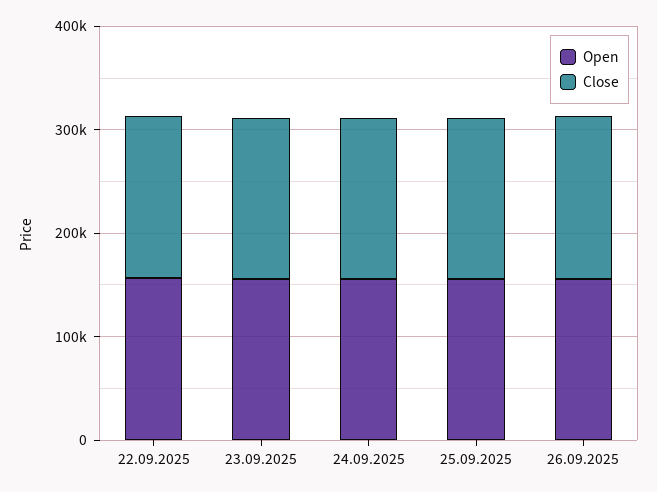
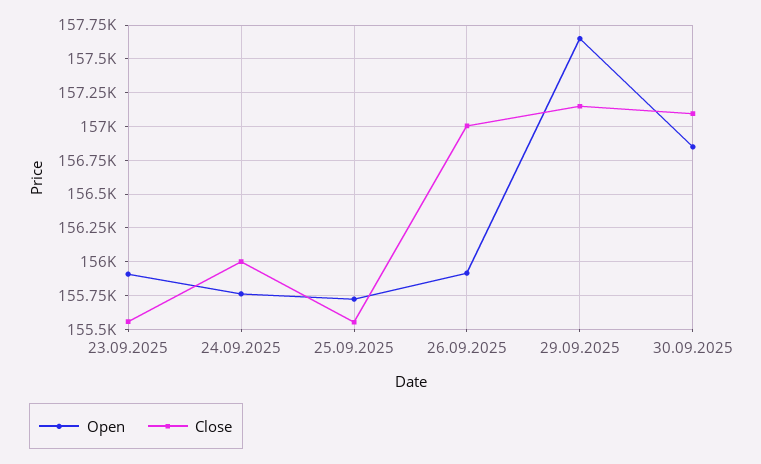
Open, 22.09.2025: 160000 -> none
Close, 22.09.2025: 160000 -> none
Open, 29.09.2025: none -> 157650
Close, 29.09.2025: none -> 157150
Open, 30.09.2025: none -> 156850
Close, 30.09.2025: none -> 157100

